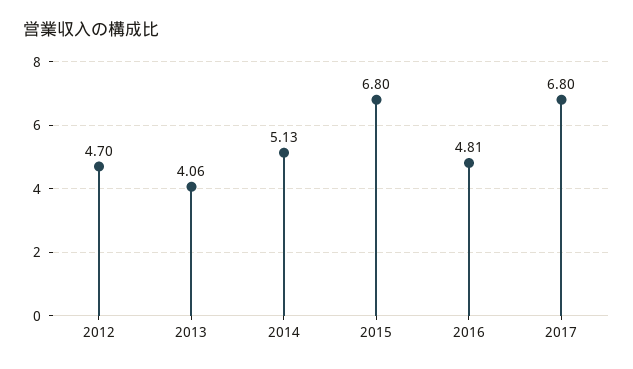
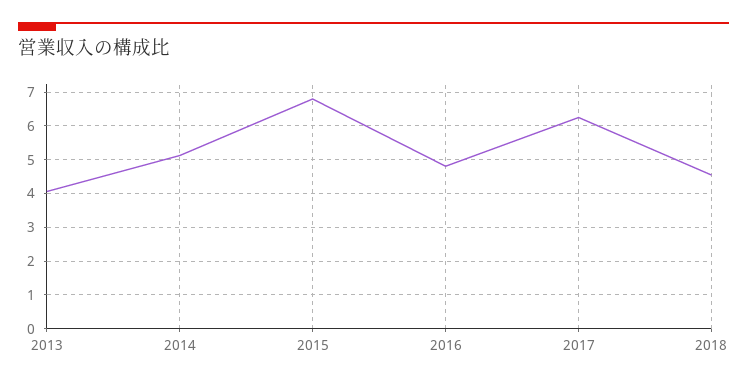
2012: 4.7 -> none
2017: 6.8 -> 6.2
2018: none -> 4.6

